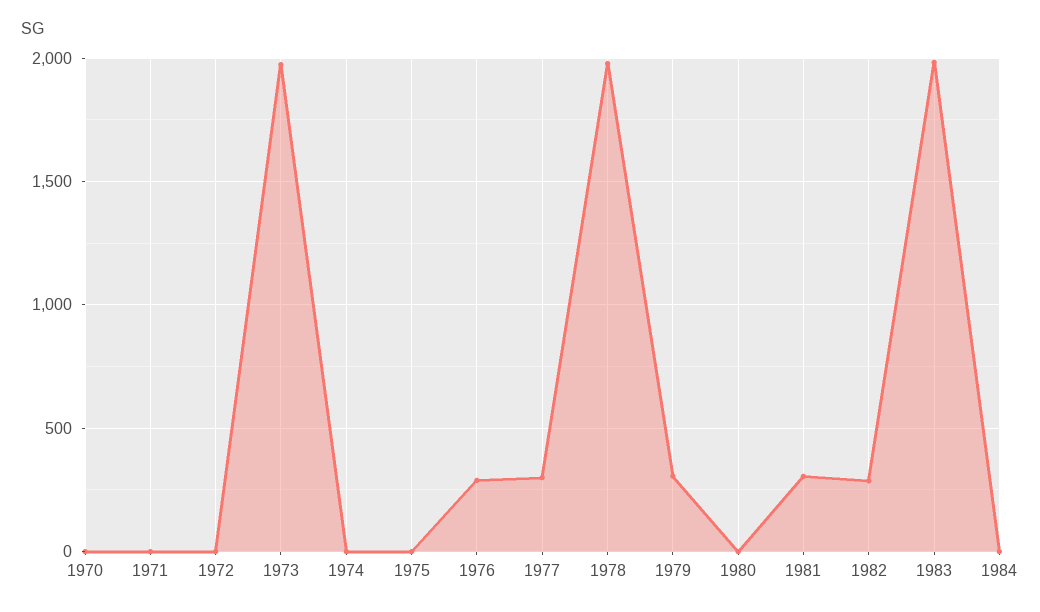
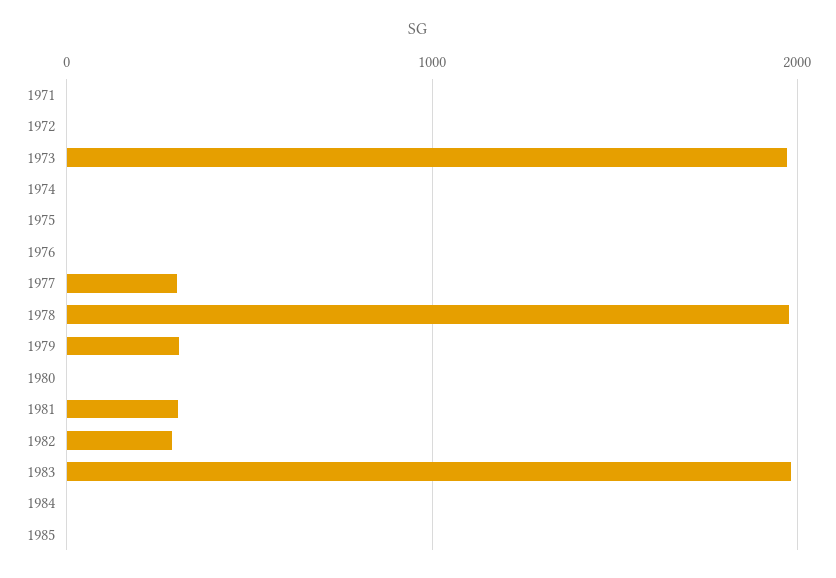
1970: 0 -> none
1976: 300 -> 0
1985: none -> 0

